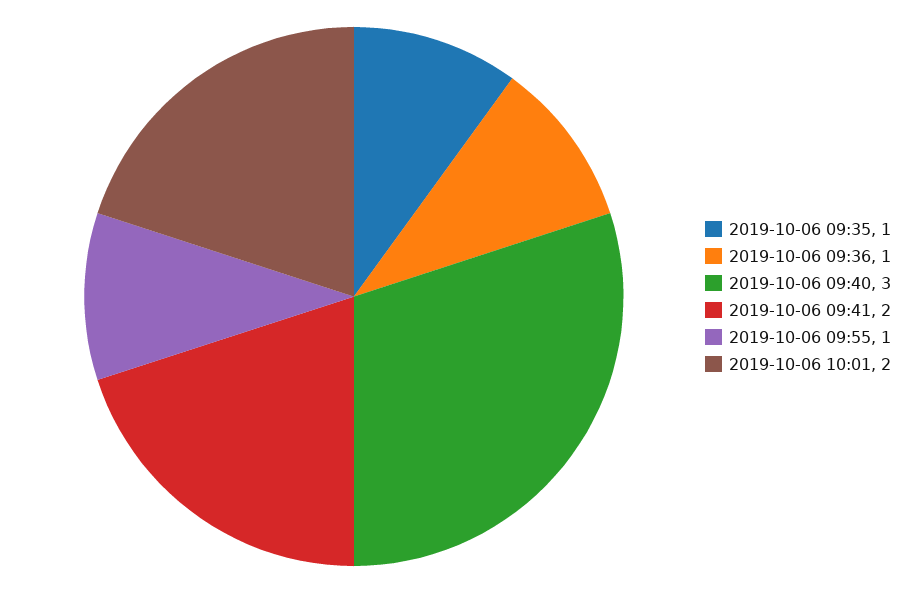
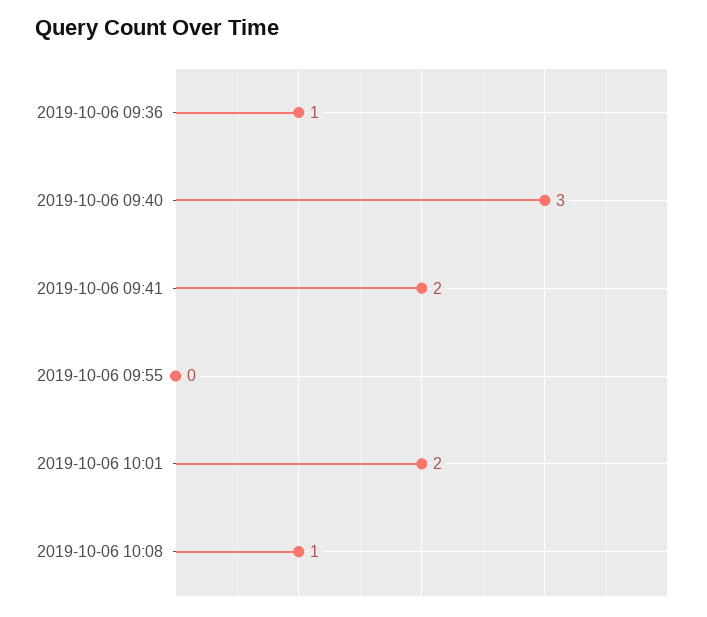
2019-10-06 09:35: 1 -> none
2019-10-06 09:55: 1 -> 0
2019-10-06 10:08: none -> 1

